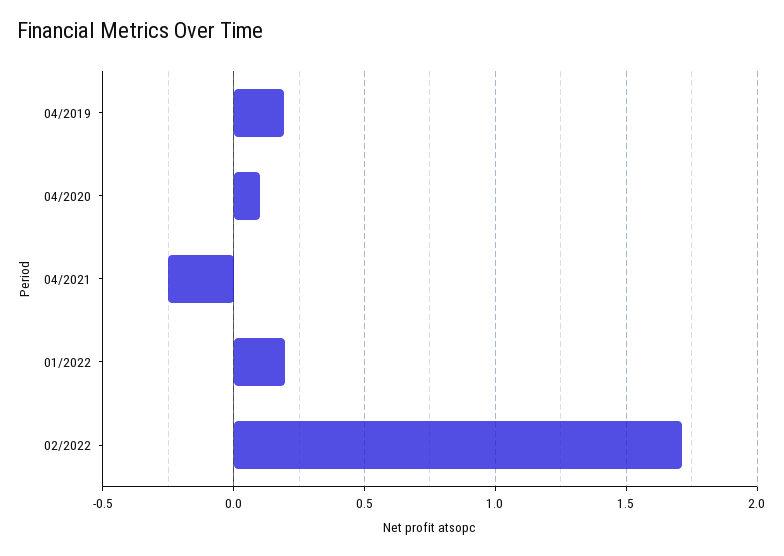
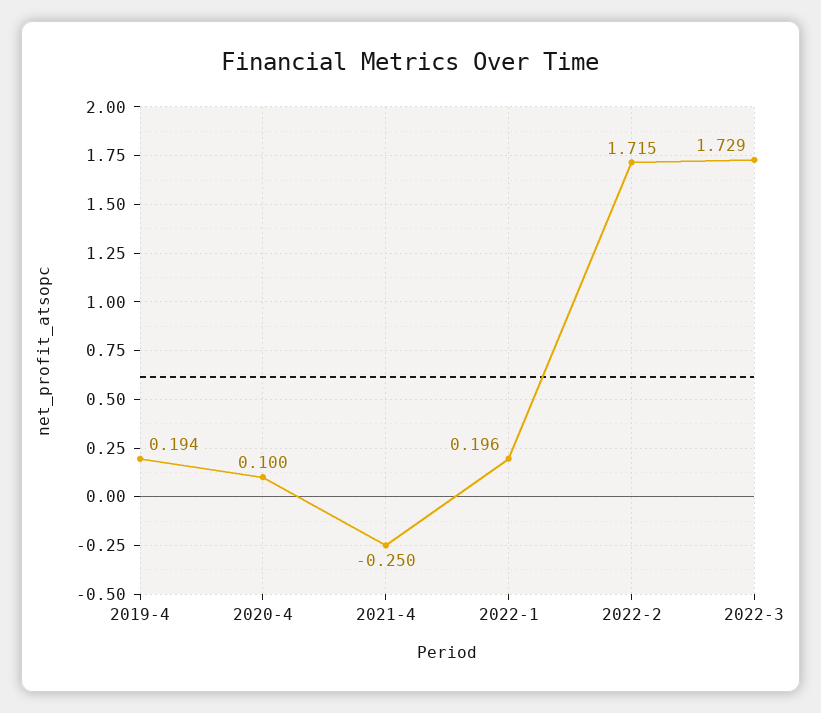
2022-3: none -> 1.729

